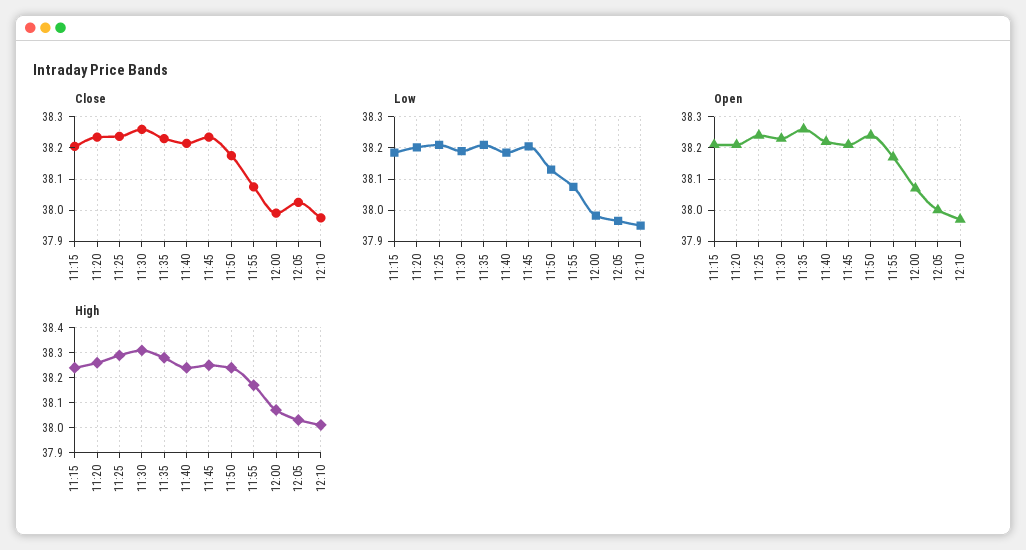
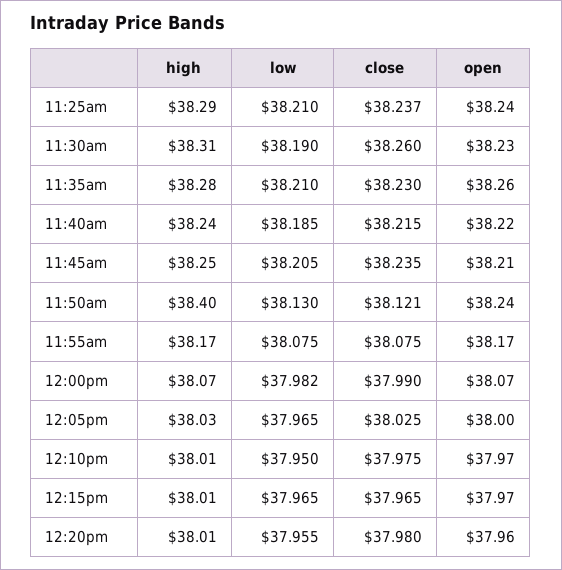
Close, 11:15: 38.2 -> none
Close, 11:20: 38.24 -> none
Close, 11:50: 38.18 -> 38.121
Low, 11:15: 38.18 -> none
Low, 11:20: 38.2 -> none
Open, 11:15: 38.2 -> none
Open, 11:20: 38.2 -> none
High, 11:15: 38.25 -> none
High, 11:20: 38.25 -> none
High, 11:50: 38.25 -> 38.4
High, 12:15pm: none -> 38.01
Low, 12:15pm: none -> 37.965
Close, 12:15pm: none -> 37.965
Open, 12:15pm: none -> 37.97
High, 12:20pm: none -> 38.01
Low, 12:20pm: none -> 37.955
Close, 12:20pm: none -> 37.98
Open, 12:20pm: none -> 37.96

